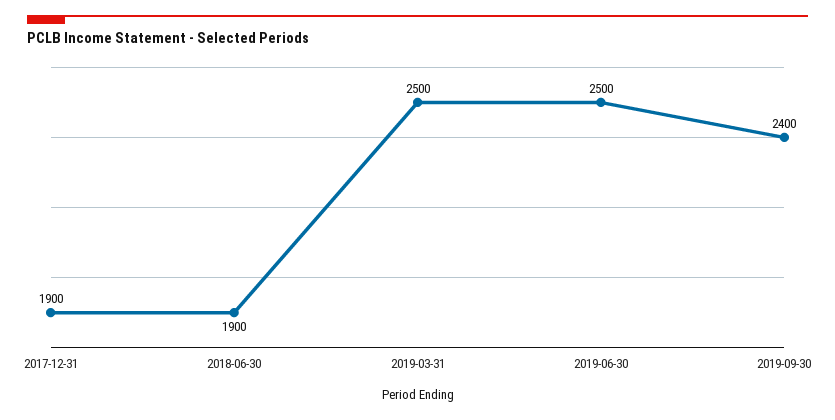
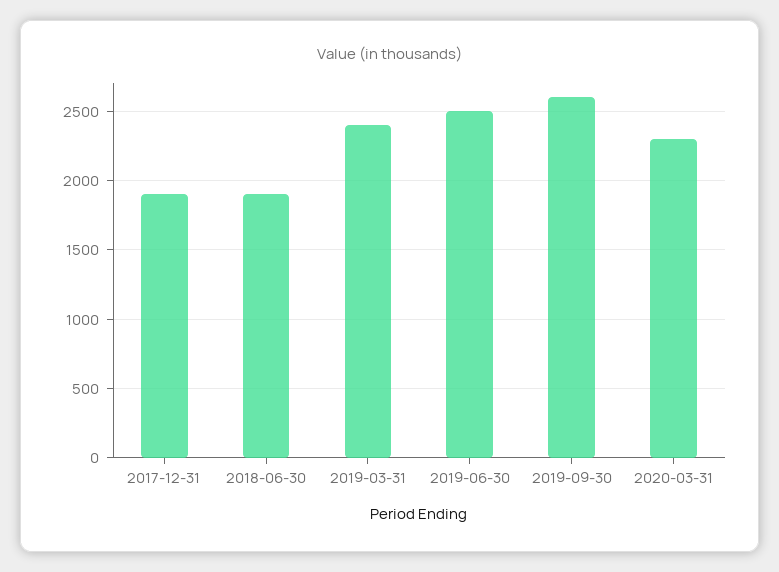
2019-03-31: 2500 -> 2400
2019-09-30: 2400 -> 2600
2020-03-31: none -> 2300

